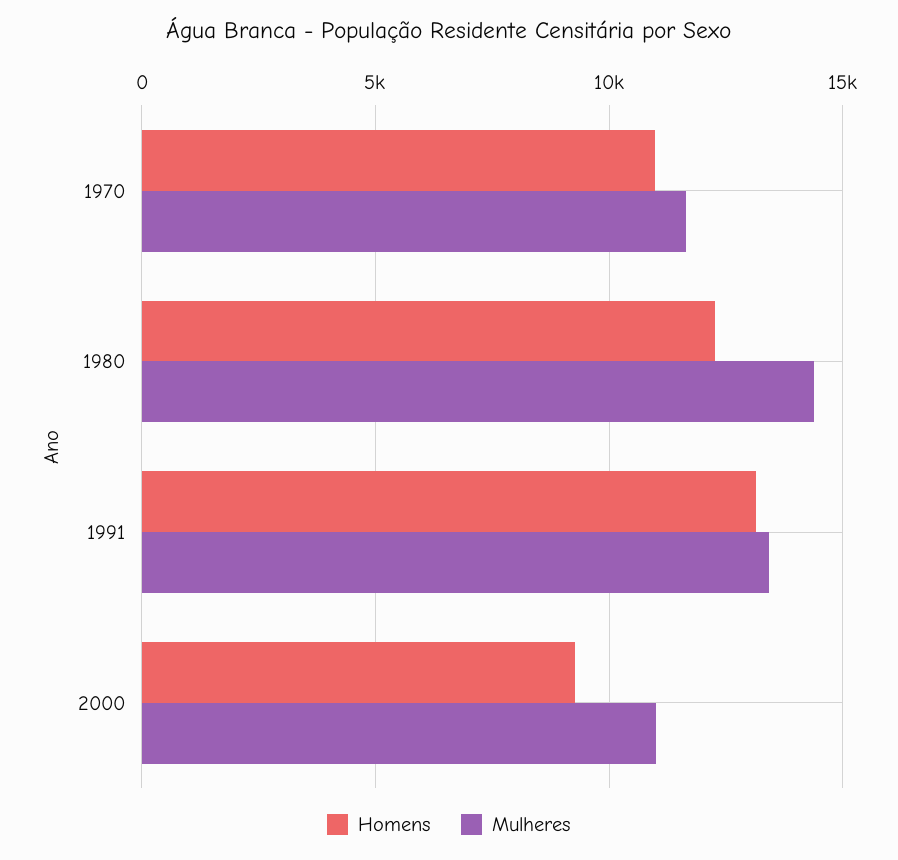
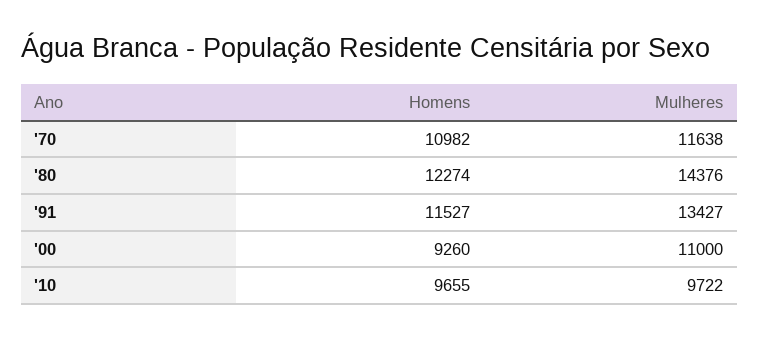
Homens, 1991: 13000 -> 11527
Homens, '10: none -> 9655
Mulheres, '10: none -> 9722

